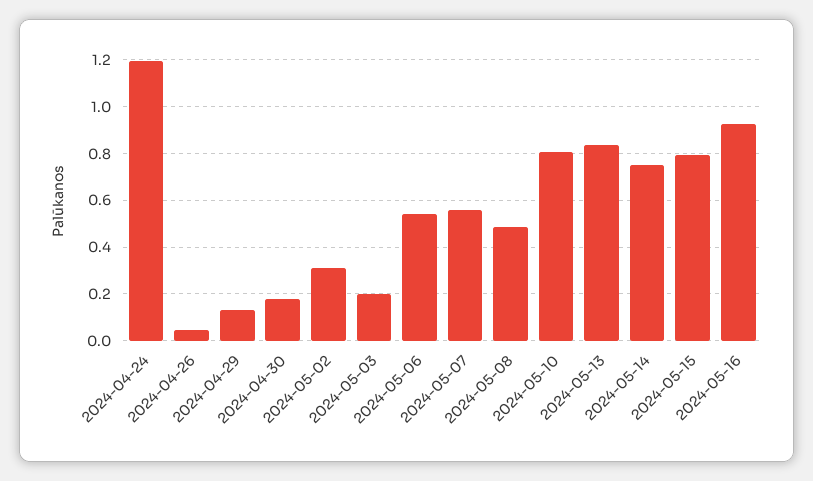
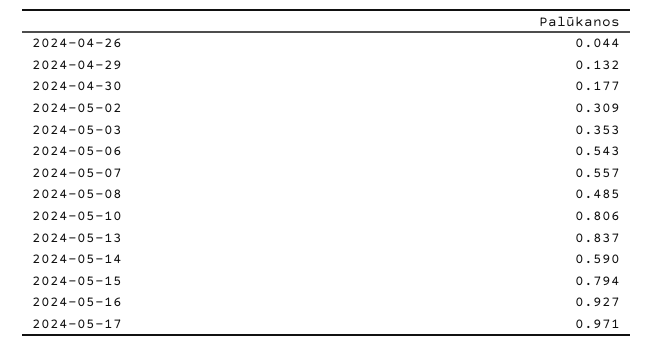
2024-04-24: 1.2 -> none
2024-05-03: 0.2 -> 0.353
2024-05-14: 0.75 -> 0.59
2024-05-17: none -> 0.971

